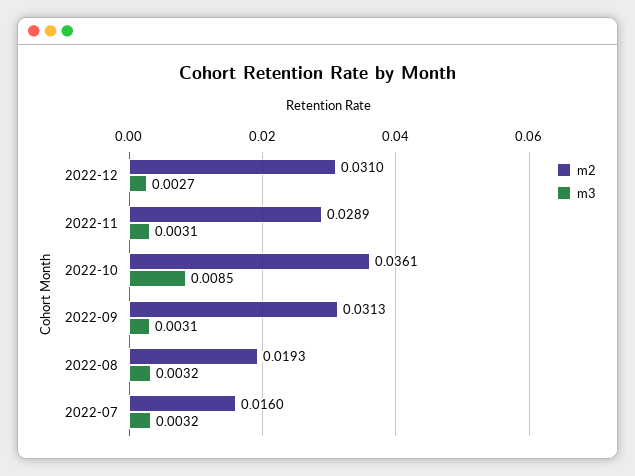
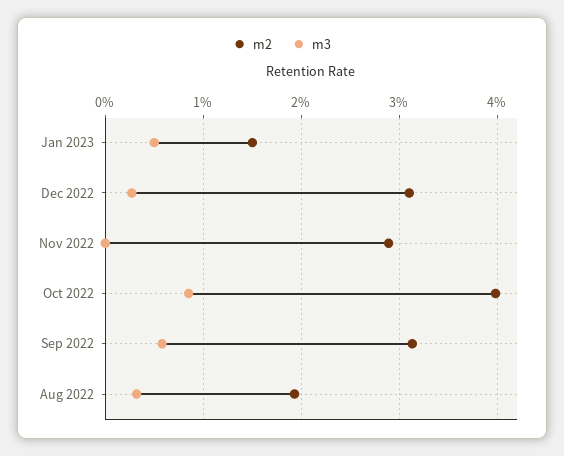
m3, 2022-11: 0.0031 -> 0
m2, 2022-10: 0.0361 -> 0.04
m3, 2022-09: 0.0031 -> 0.006
m2, 2022-07: 0.016 -> none
m3, 2022-07: 0.0032 -> none
m2, Jan 2023: none -> 0.015
m3, Jan 2023: none -> 0.005

